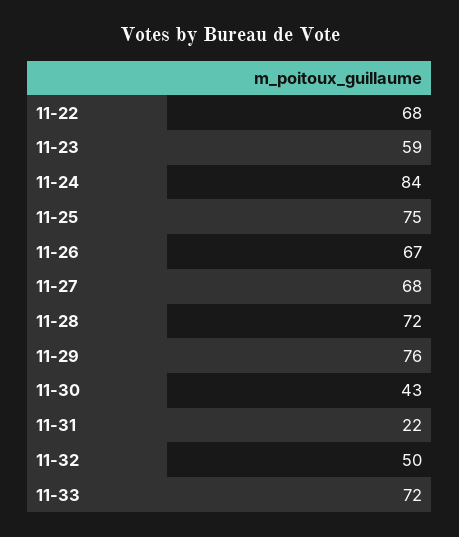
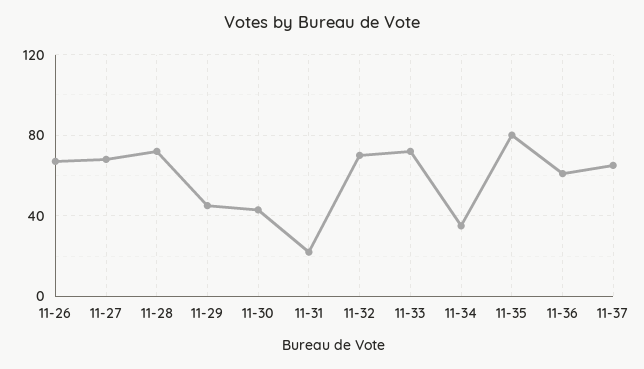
11-22: 68 -> none
11-23: 59 -> none
11-24: 84 -> none
11-25: 75 -> none
11-29: 76 -> 45
11-32: 50 -> 70
11-34: none -> 35
11-35: none -> 80
11-36: none -> 60
11-37: none -> 65

